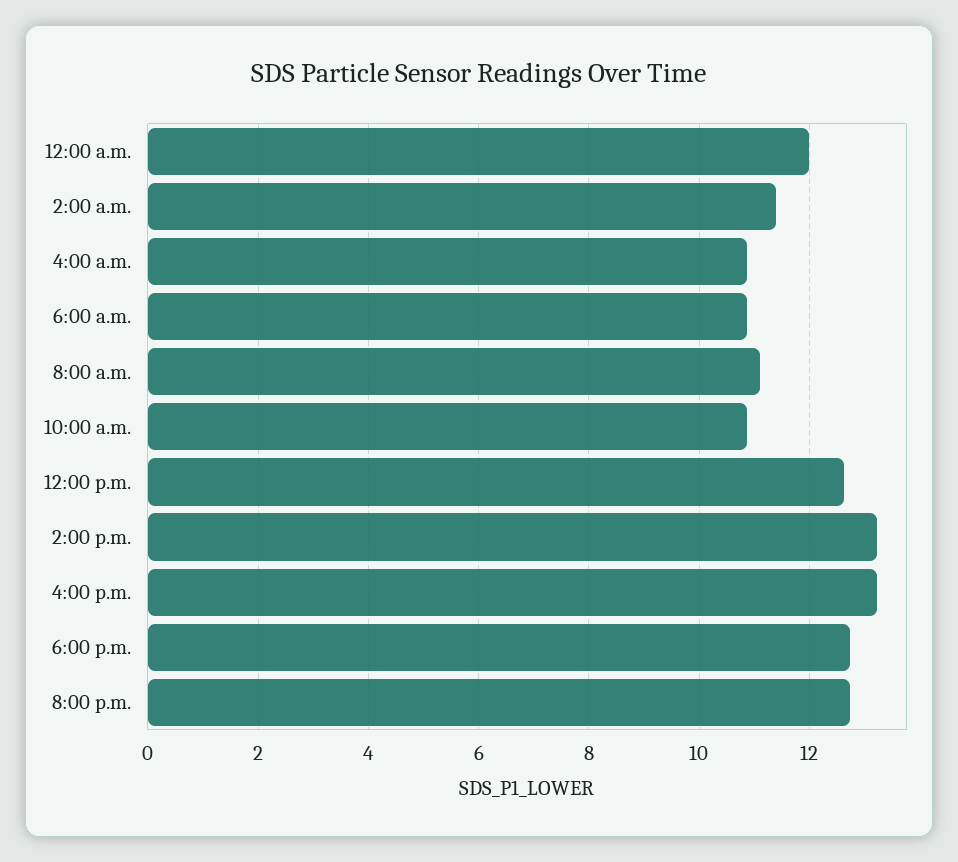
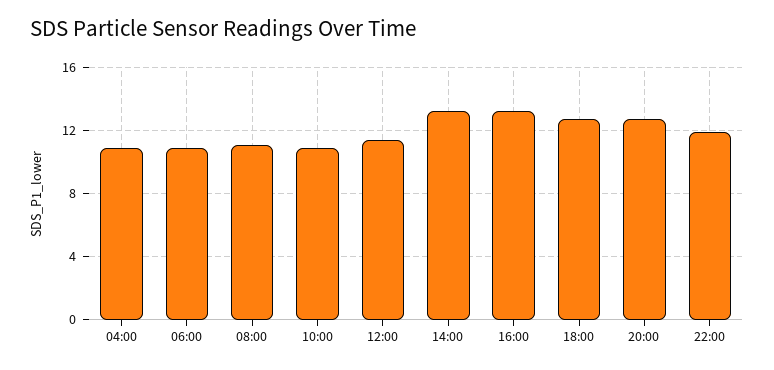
12:00 a.m.: 12 -> none
2:00 a.m.: 11.4 -> none
12:00 p.m.: 12.6 -> 11.5
22:00: none -> 12

